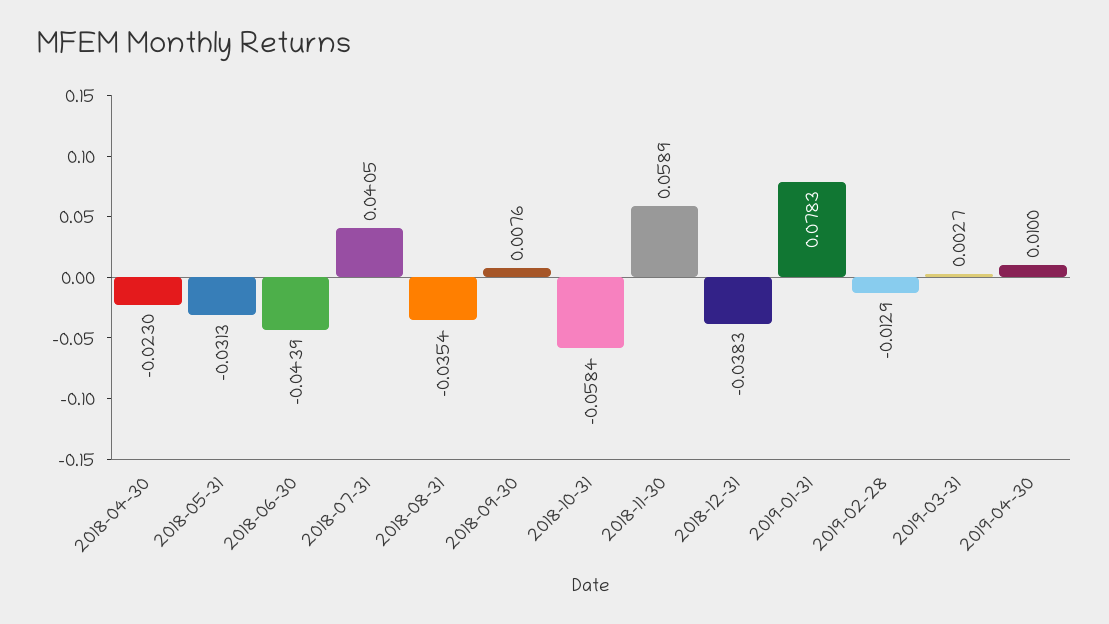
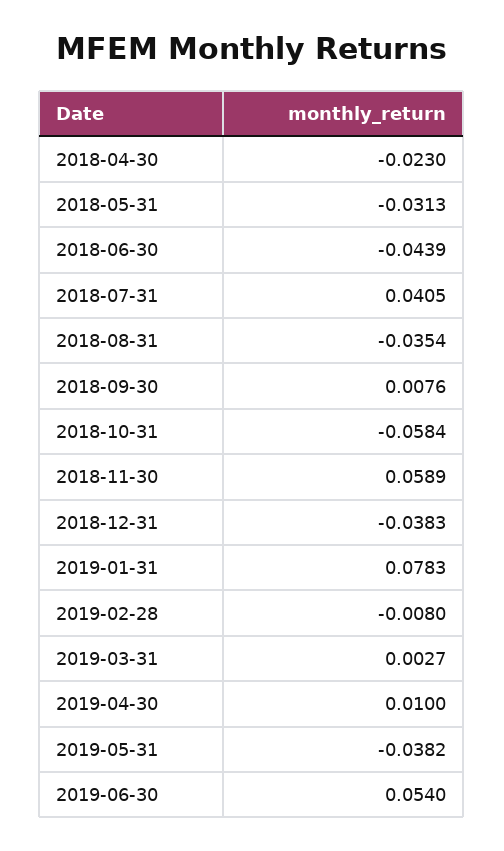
2019-02-28: -0.0129 -> -0.008
2019-05-31: none -> -0.0382
2019-06-30: none -> 0.054

